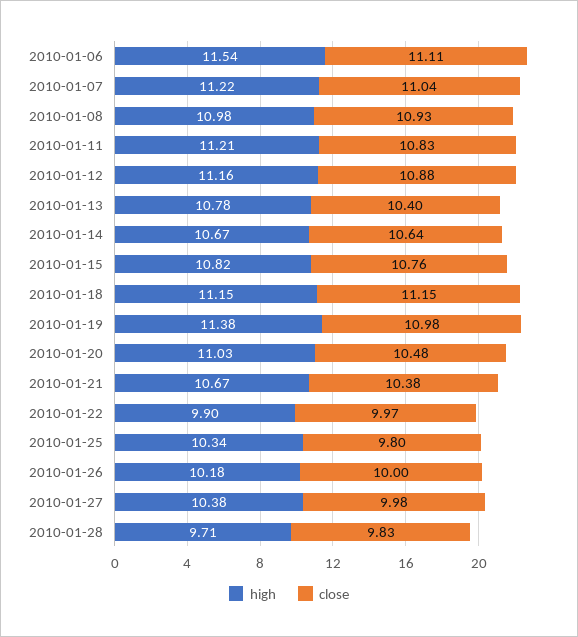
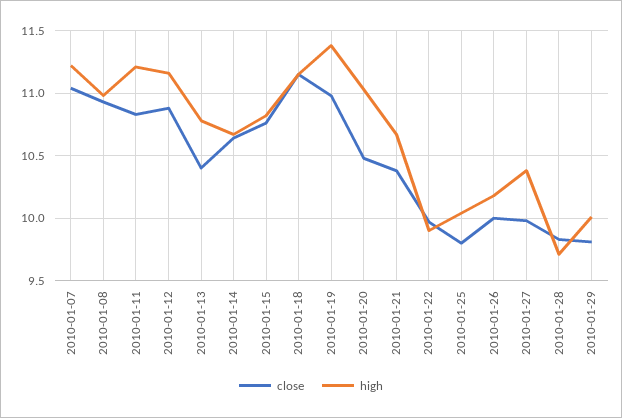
high, 2010-01-06: 11.54 -> none
close, 2010-01-06: 11.11 -> none
high, 2010-01-25: 10.34 -> 10.05
close, 2010-01-29: none -> 9.8
high, 2010-01-29: none -> 10

